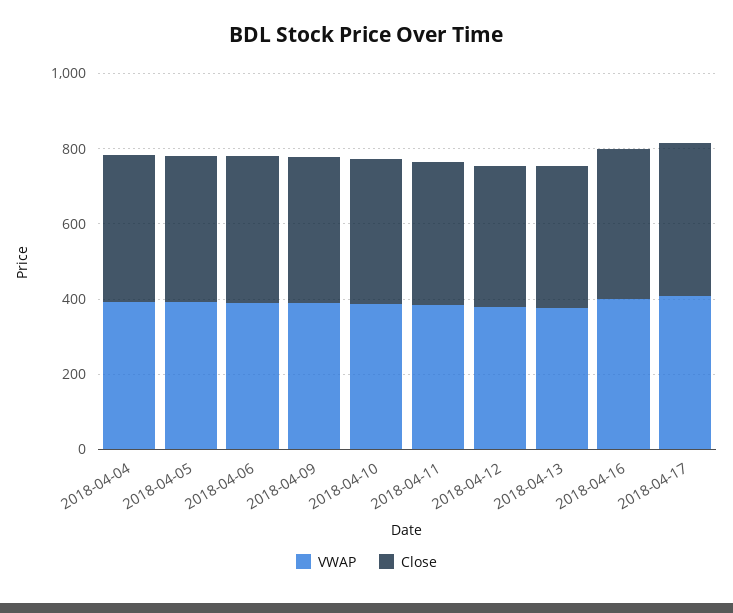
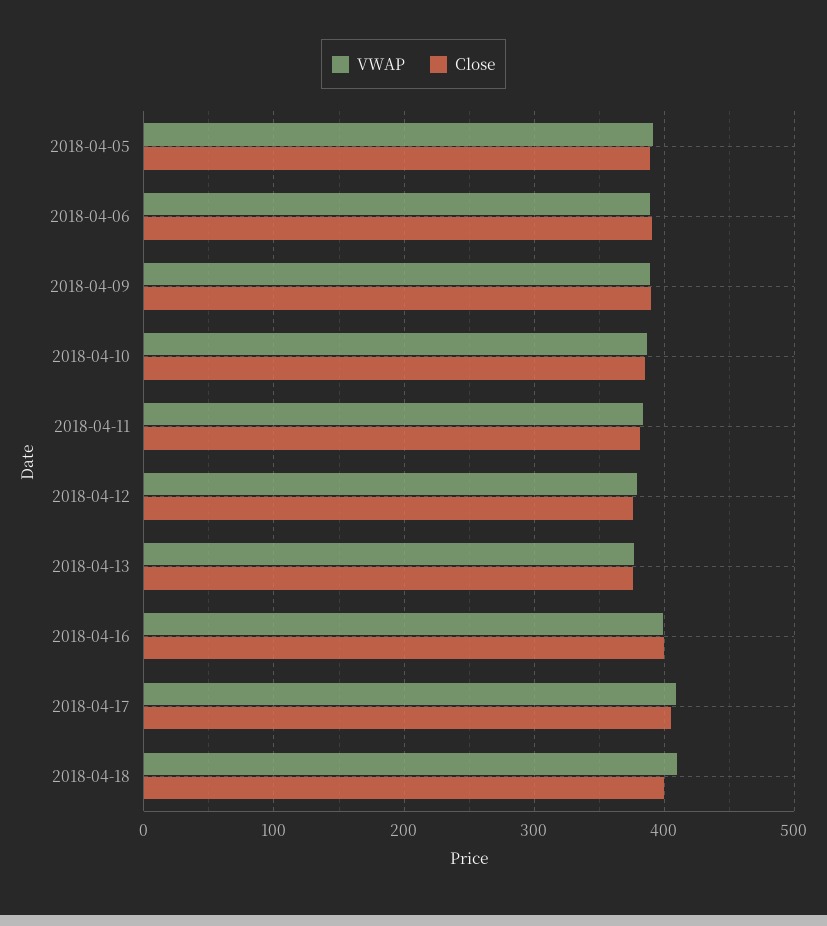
VWAP, 2018-04-04: 400 -> none
Close, 2018-04-04: 400 -> none
VWAP, 2018-04-18: none -> 410
Close, 2018-04-18: none -> 400

